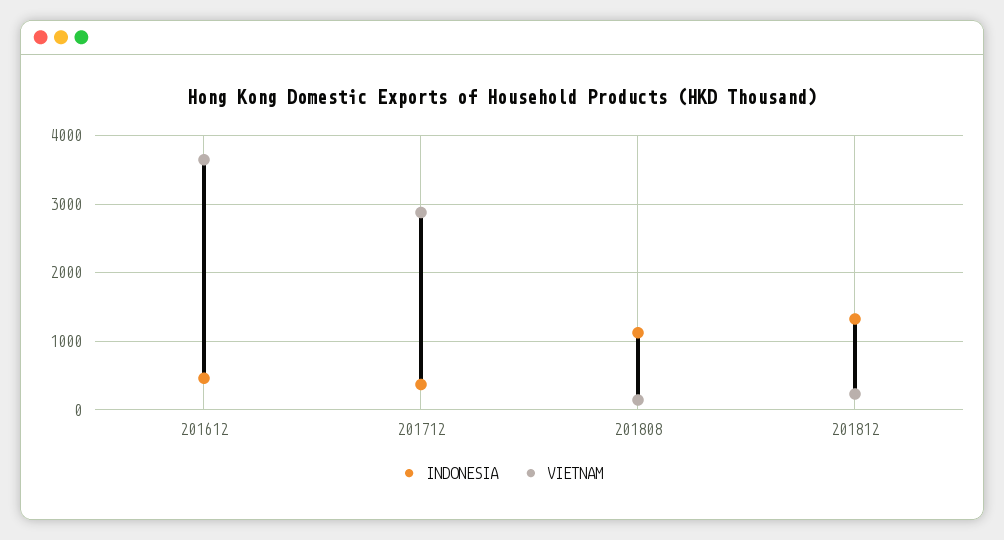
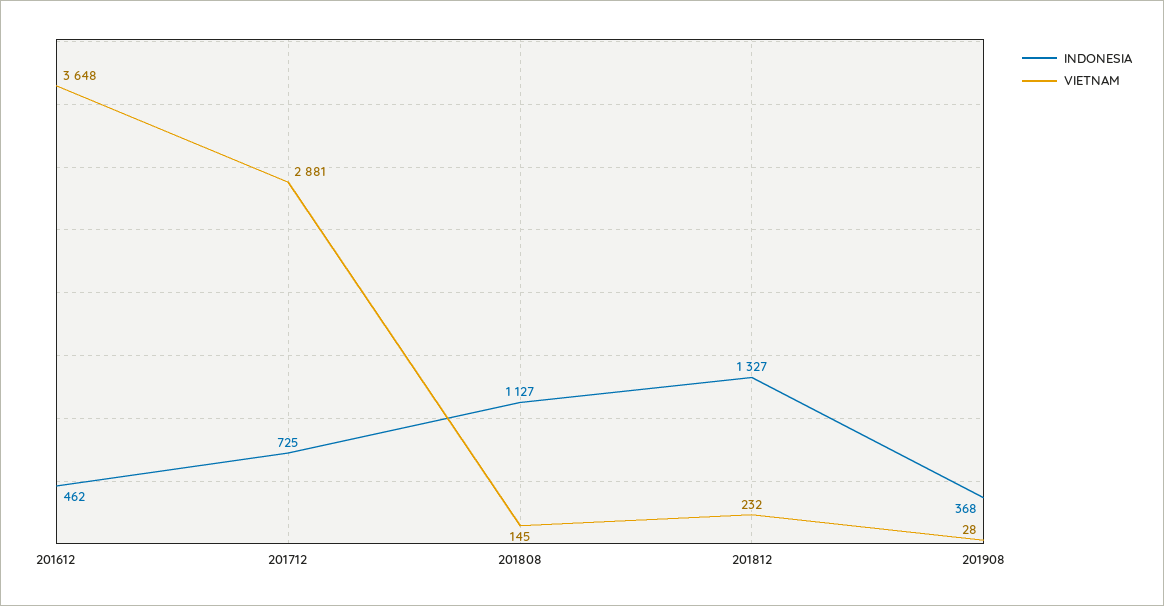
INDONESIA, 201712: 400 -> 725
INDONESIA, 201908: none -> 368
VIETNAM, 201908: none -> 28

